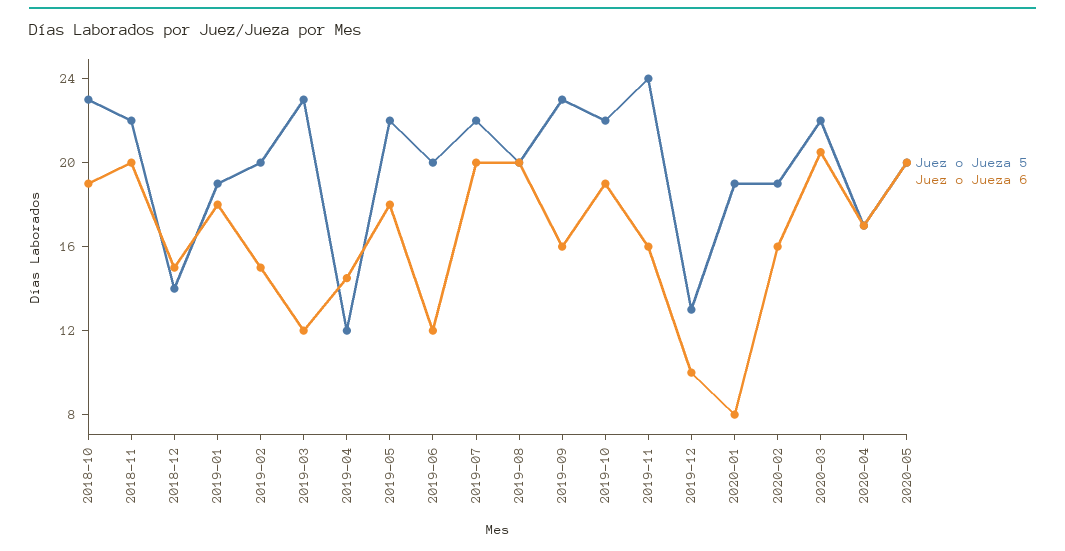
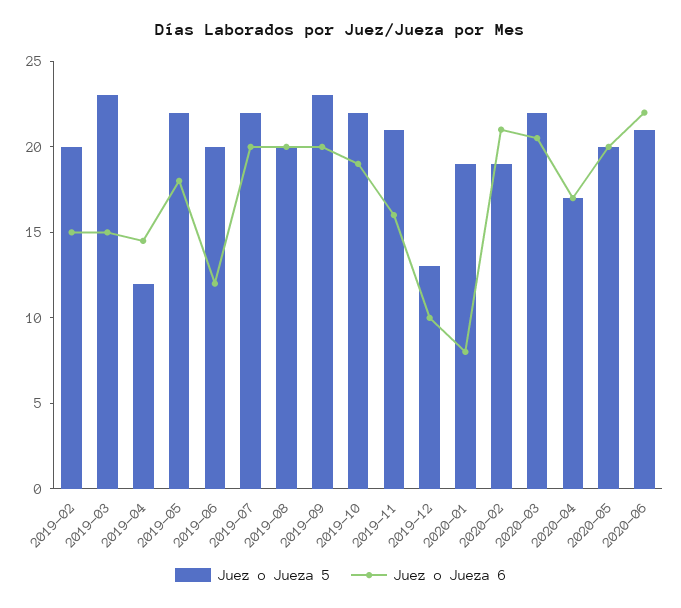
Juez o Jueza 5, 2018-10: 23 -> none
Juez o Jueza 6, 2018-10: 19 -> none
Juez o Jueza 5, 2018-11: 22 -> none
Juez o Jueza 6, 2018-11: 20 -> none
Juez o Jueza 5, 2018-12: 14 -> none
Juez o Jueza 6, 2018-12: 15 -> none
Juez o Jueza 5, 2019-01: 19 -> none
Juez o Jueza 6, 2019-01: 18 -> none
Juez o Jueza 6, 2019-03: 12 -> 15
Juez o Jueza 6, 2019-09: 16 -> 20
Juez o Jueza 5, 2019-11: 24 -> 21
Juez o Jueza 6, 2020-02: 16 -> 21
Juez o Jueza 5, 2020-06: none -> 21
Juez o Jueza 6, 2020-06: none -> 22

